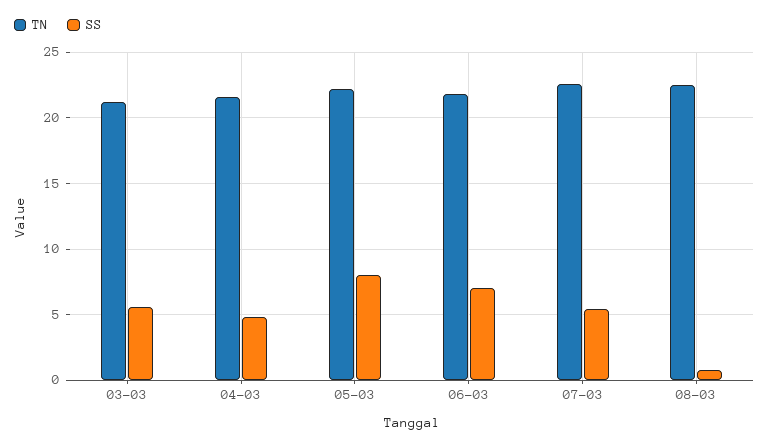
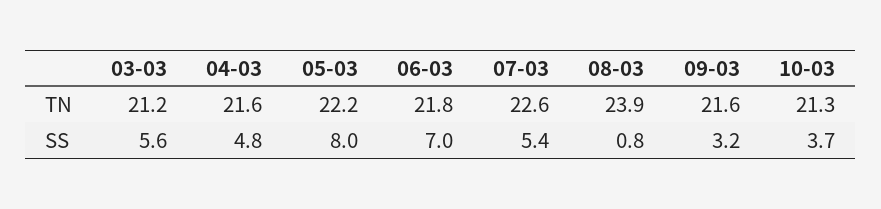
TN, 08-03: 22.5 -> 23.9
TN, 09-03: none -> 21.6
TN, 10-03: none -> 21.3
SS, 09-03: none -> 3.2
SS, 10-03: none -> 3.7

